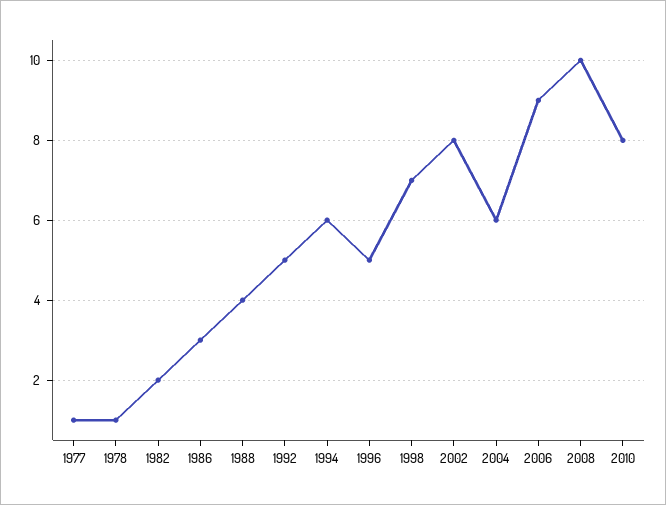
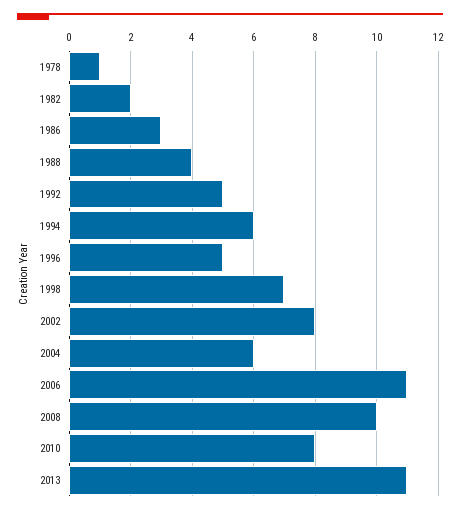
1977: 1 -> none
2006: 9 -> 11
2013: none -> 11

